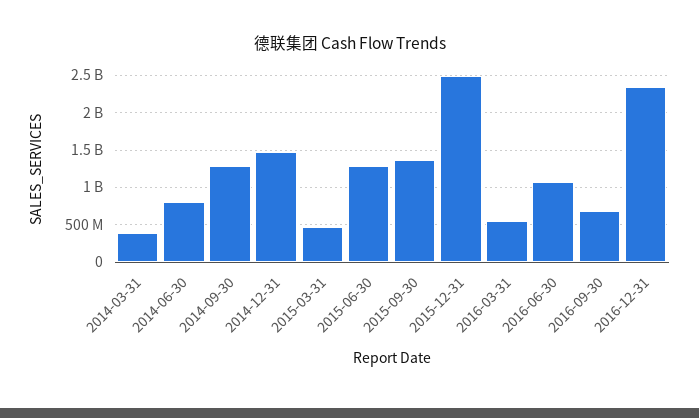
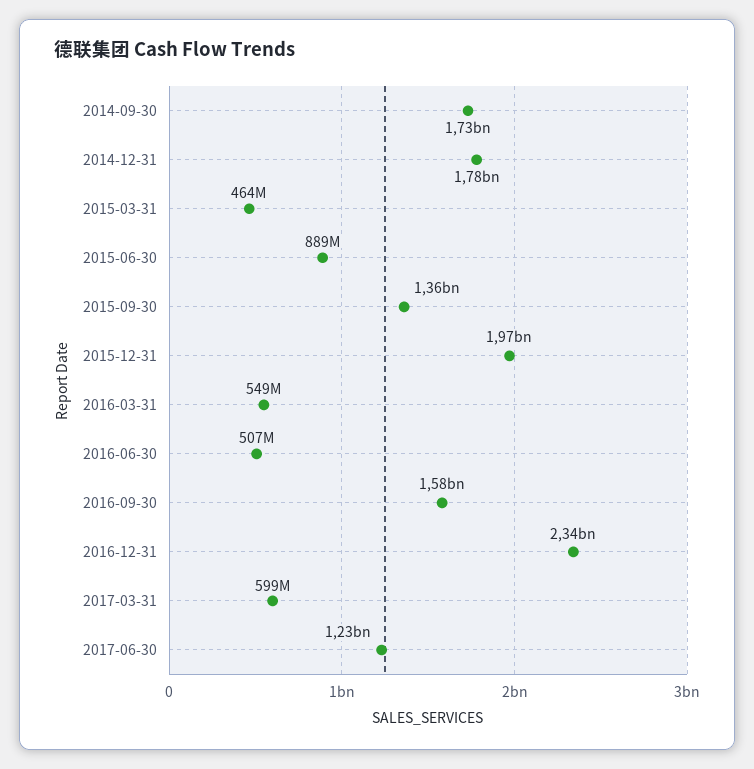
2014-03-31: 400000000 -> none
2014-06-30: 800000000 -> none
2014-09-30: 1300000000 -> 1730000000
2014-12-31: 1500000000 -> 1780000000
2015-06-30: 1300000000 -> 889000000
2015-12-31: 2500000000 -> 1970000000
2016-06-30: 1100000000 -> 507000000
2016-09-30: 700000000 -> 1580000000
2017-03-31: none -> 599000000
2017-06-30: none -> 1230000000

